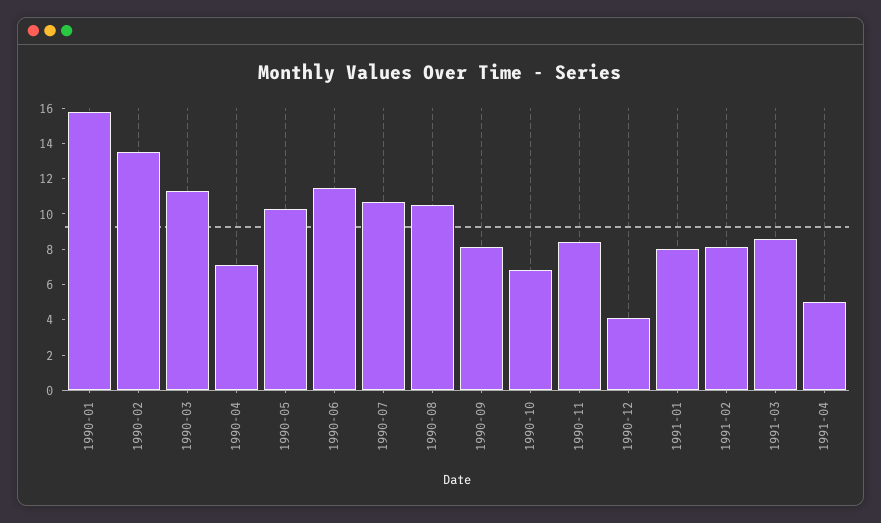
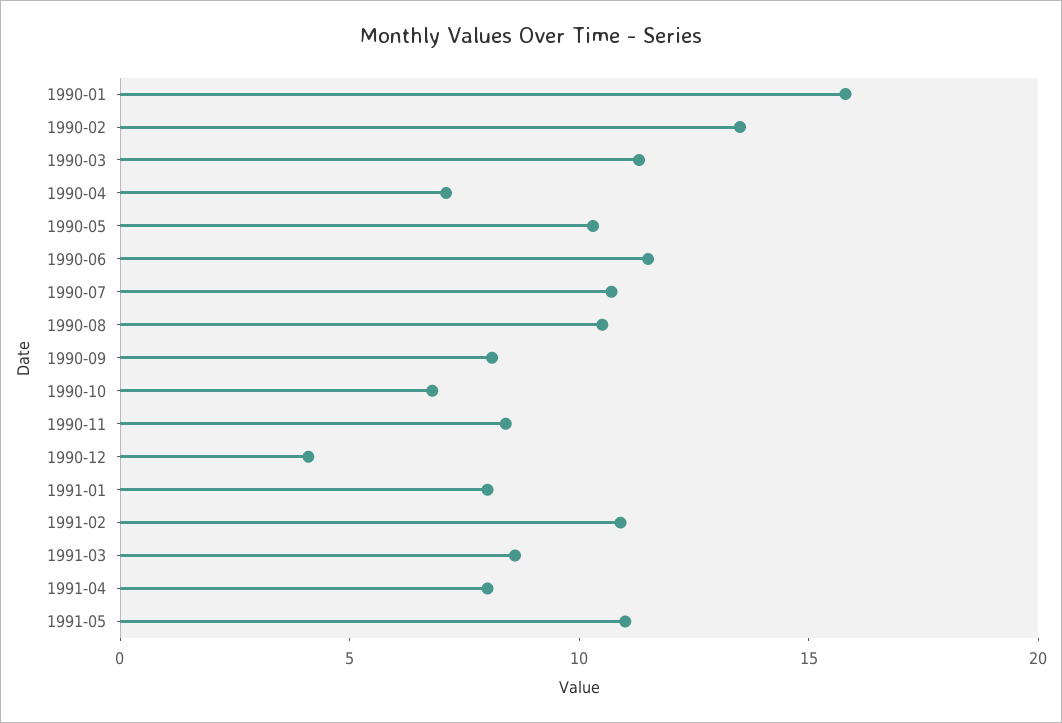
1991-02: 8 -> 11
1991-04: 5 -> 8
1991-05: none -> 11

